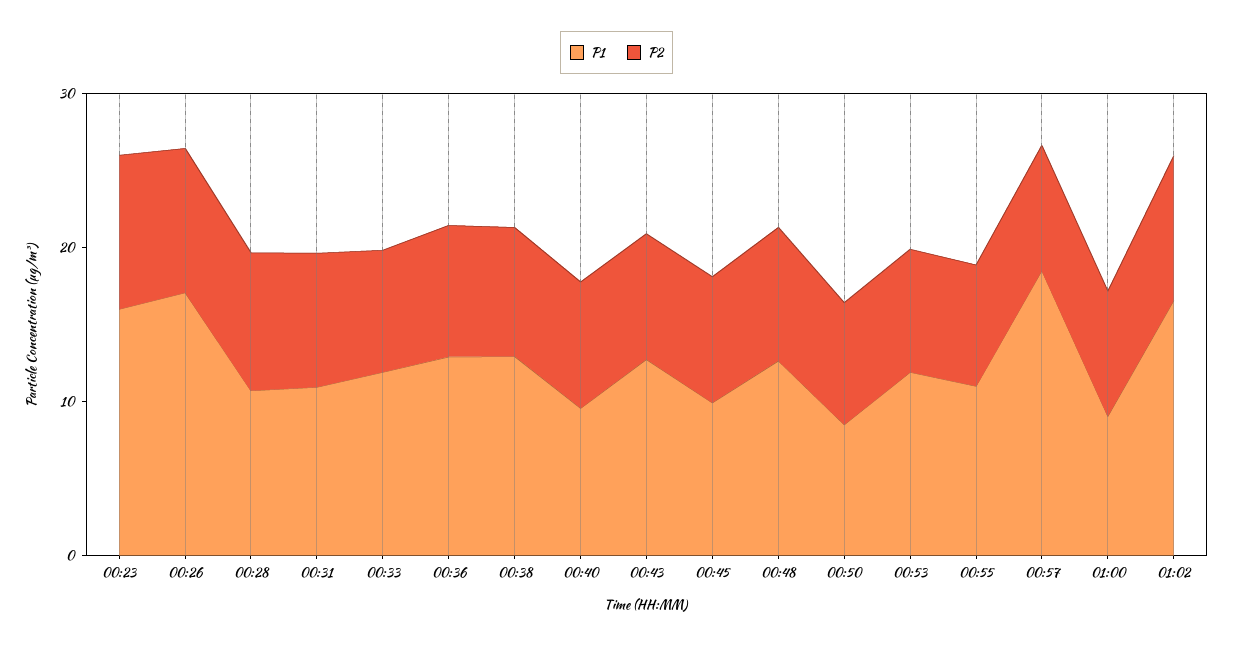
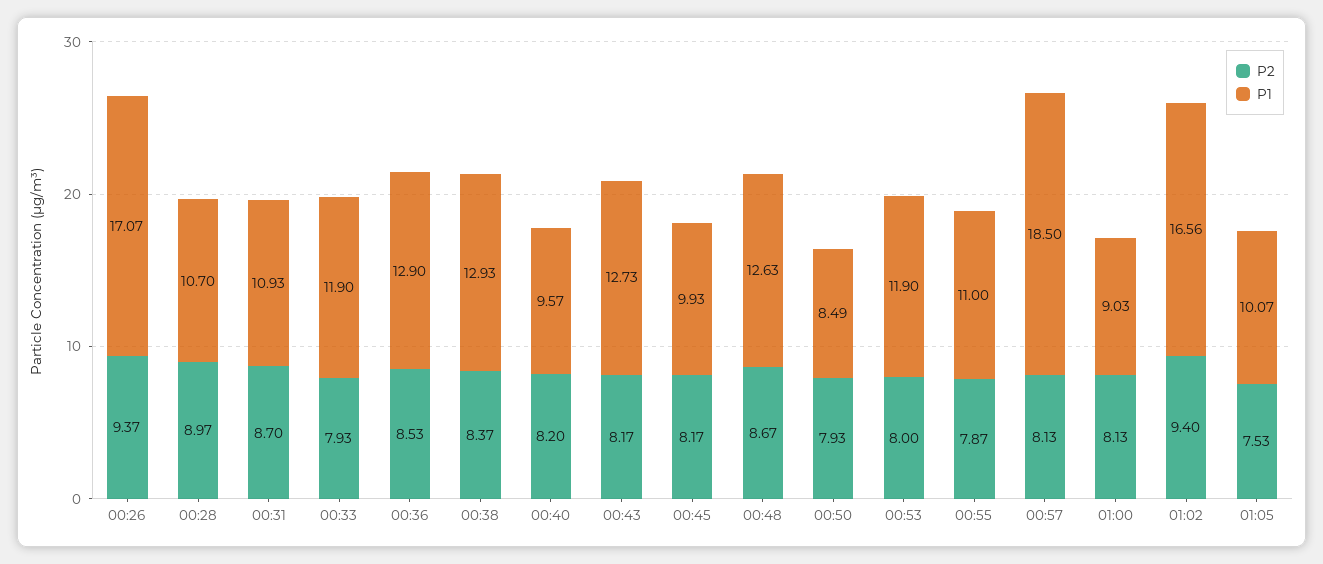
P1, 00:23: 16 -> none
P2, 00:23: 10 -> none
P2, 01:05: none -> 7.53
P1, 01:05: none -> 10.07

